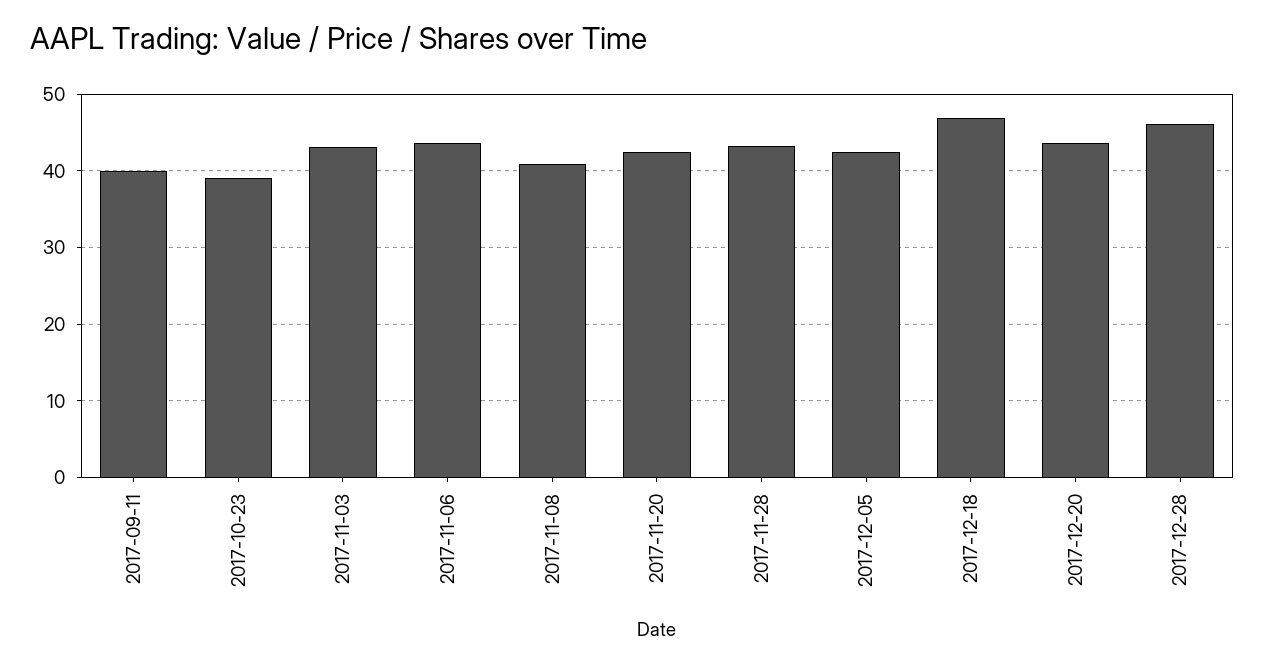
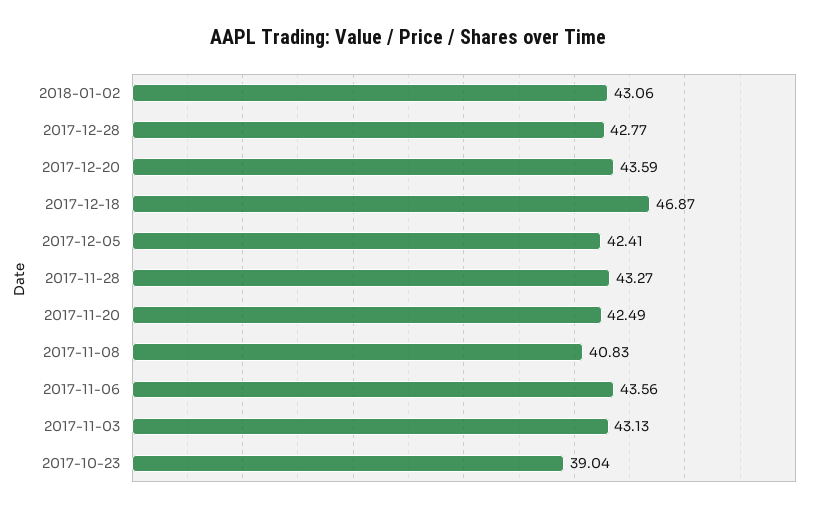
2017-09-11: 40 -> none
2017-12-28: 46 -> 42.77
2018-01-02: none -> 43.06

